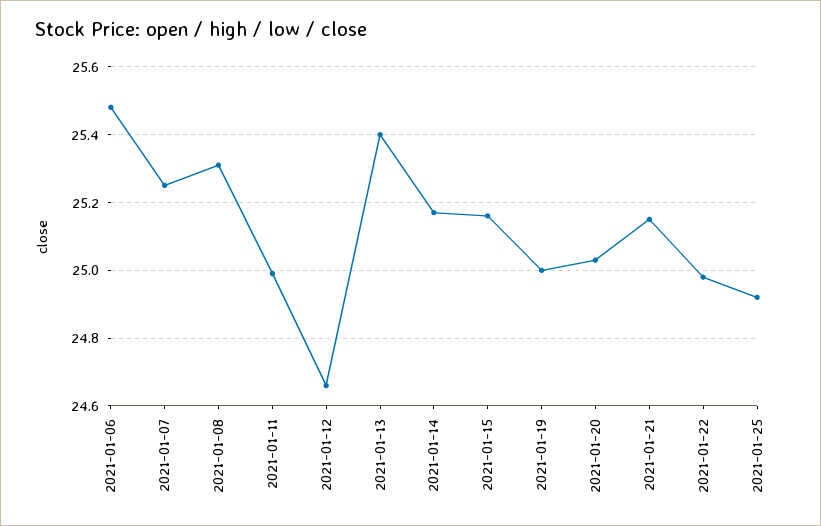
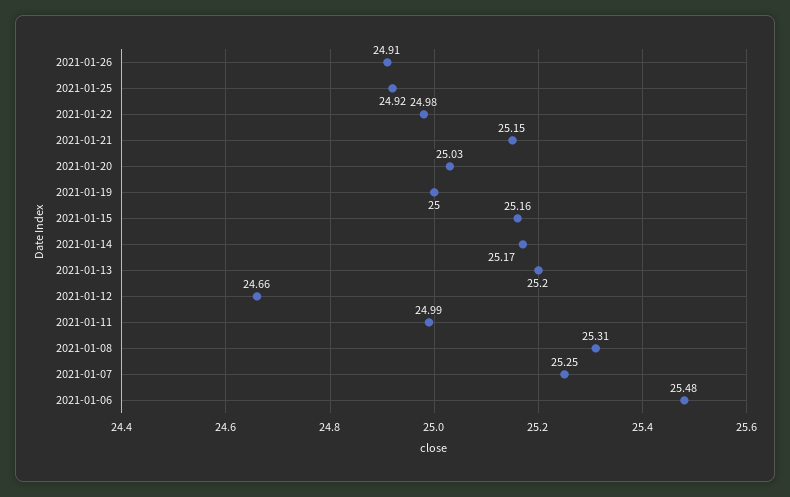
2021-01-13: 25.4 -> 25.2
2021-01-26: none -> 24.91

